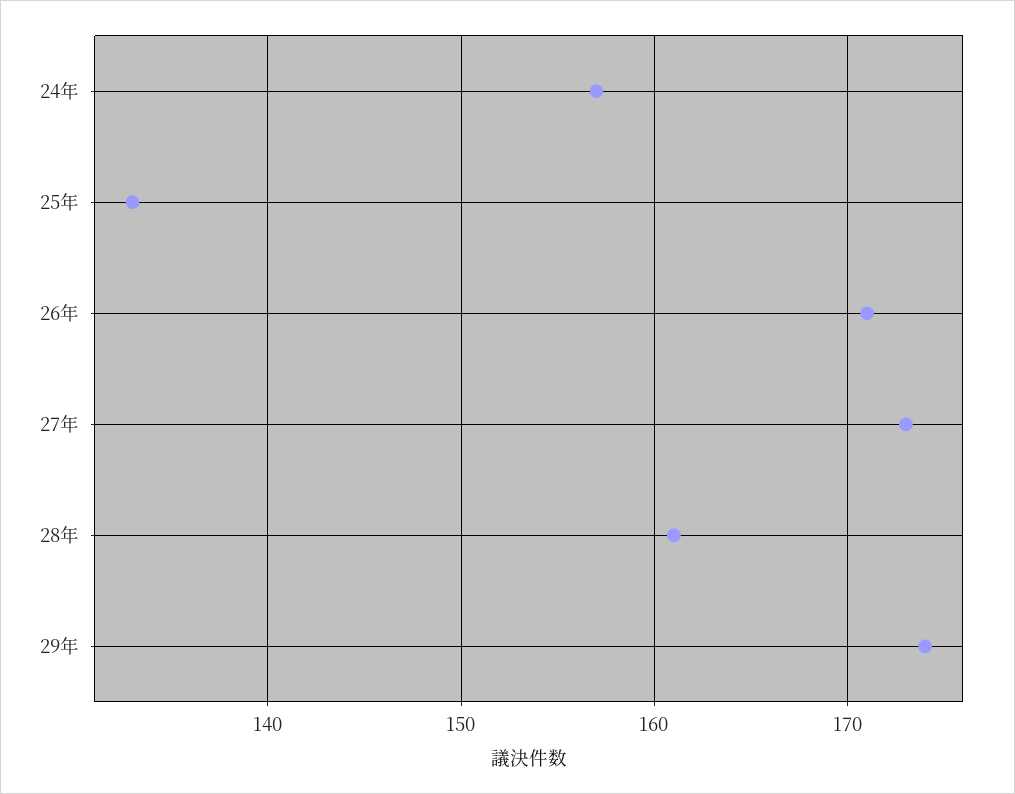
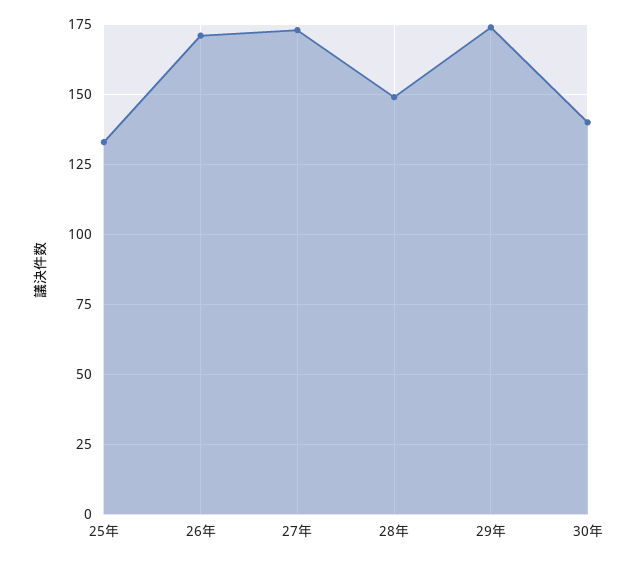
24年: 157 -> none
28年: 161 -> 150
30年: none -> 140

